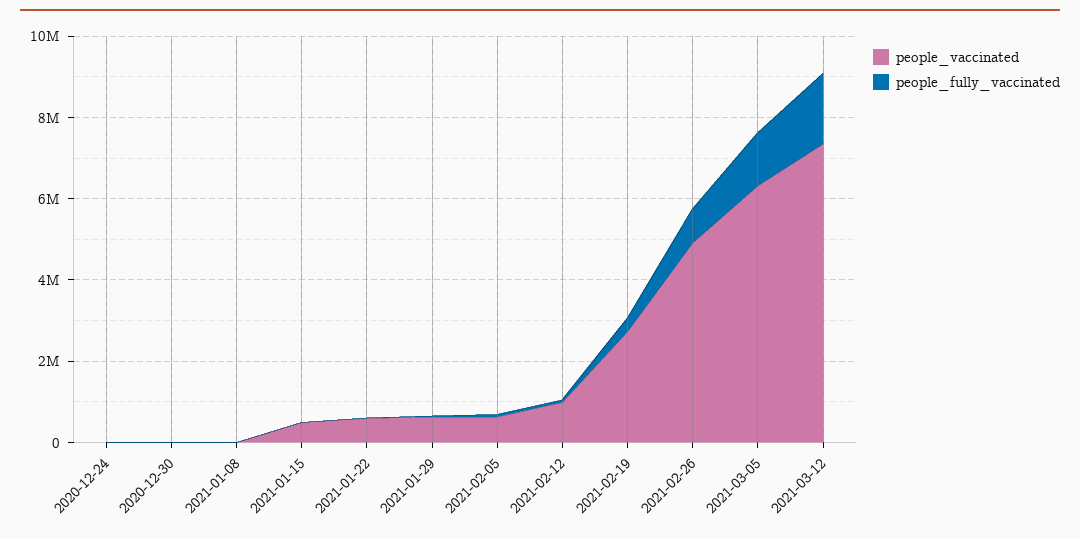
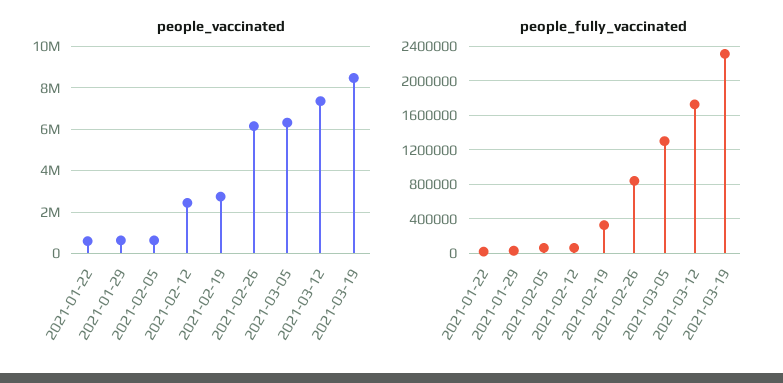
people_vaccinated, 2020-12-24: 0 -> none
people_fully_vaccinated, 2020-12-24: 0 -> none
people_vaccinated, 2020-12-30: 0 -> none
people_fully_vaccinated, 2020-12-30: 0 -> none
people_vaccinated, 2021-01-08: 0 -> none
people_fully_vaccinated, 2021-01-08: 0 -> none
people_vaccinated, 2021-01-15: 500000 -> none
people_fully_vaccinated, 2021-01-15: 0 -> none
people_vaccinated, 2021-02-12: 1000000 -> 2500000
people_vaccinated, 2021-02-26: 5000000 -> 6000000
people_vaccinated, 2021-03-19: none -> 8500000
people_fully_vaccinated, 2021-03-19: none -> 2300000

